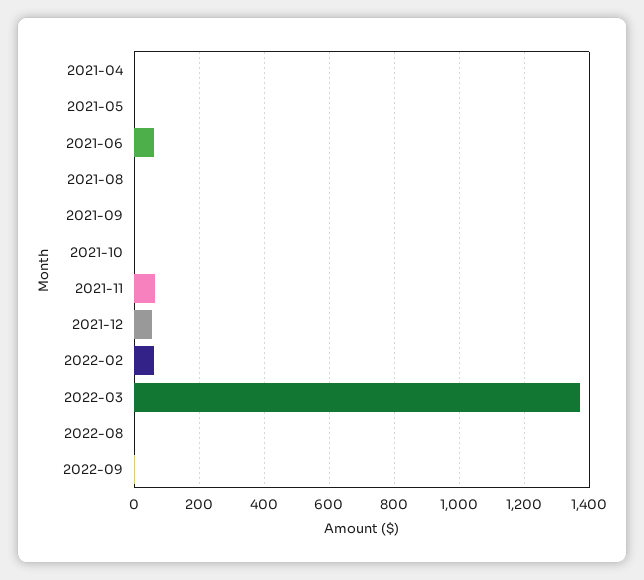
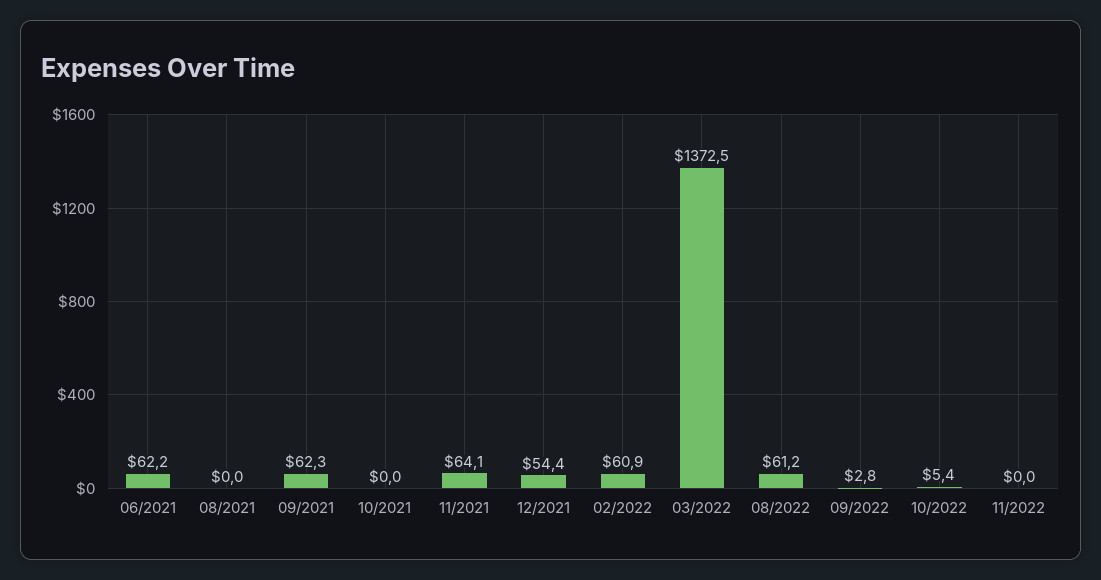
2021-04: 0 -> none
2021-05: 0 -> none
2021-09: 0 -> 62.3
2022-08: 0 -> 61.2
10/2022: none -> 5.4
11/2022: none -> 0

